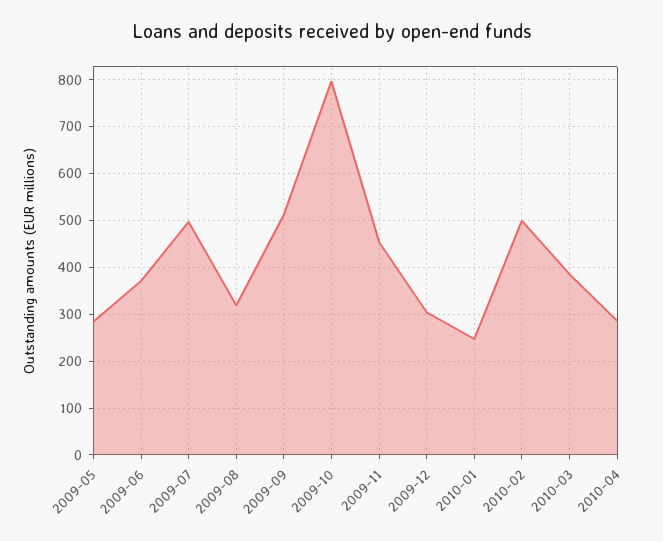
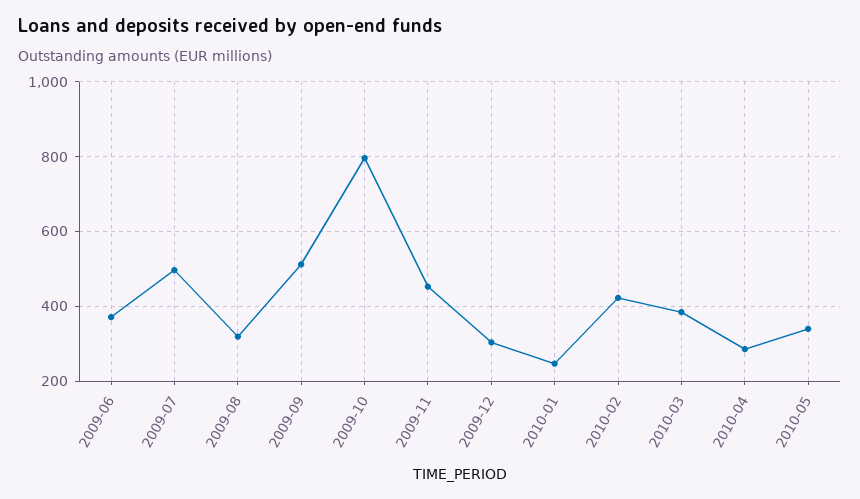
2009-05: 280 -> none
2010-02: 500 -> 420
2010-05: none -> 340

